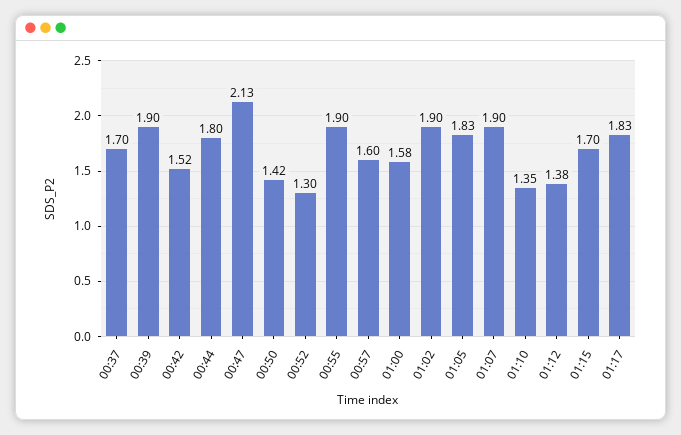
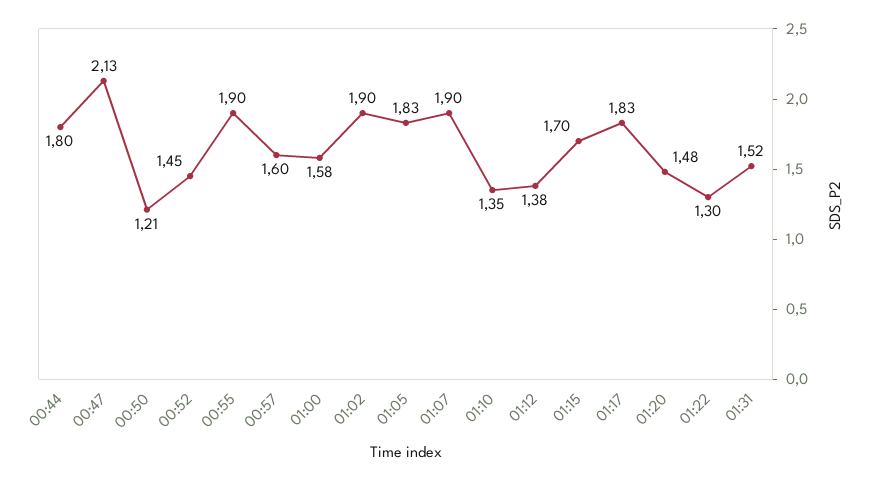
00:37: 1.7 -> none
00:39: 1.9 -> none
00:42: 1.52 -> none
00:50: 1.42 -> 1.21
00:52: 1.3 -> 1.45
01:20: none -> 1.48
01:22: none -> 1.3
01:31: none -> 1.52

